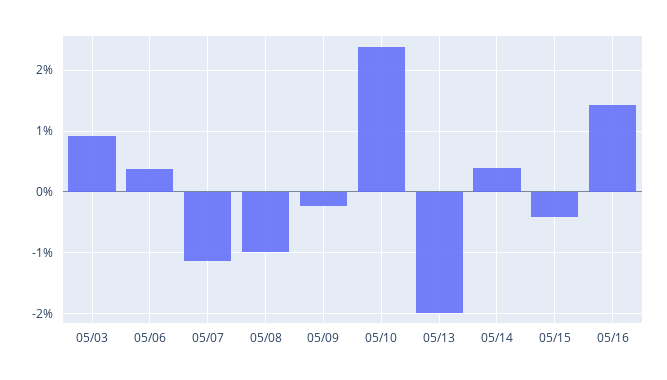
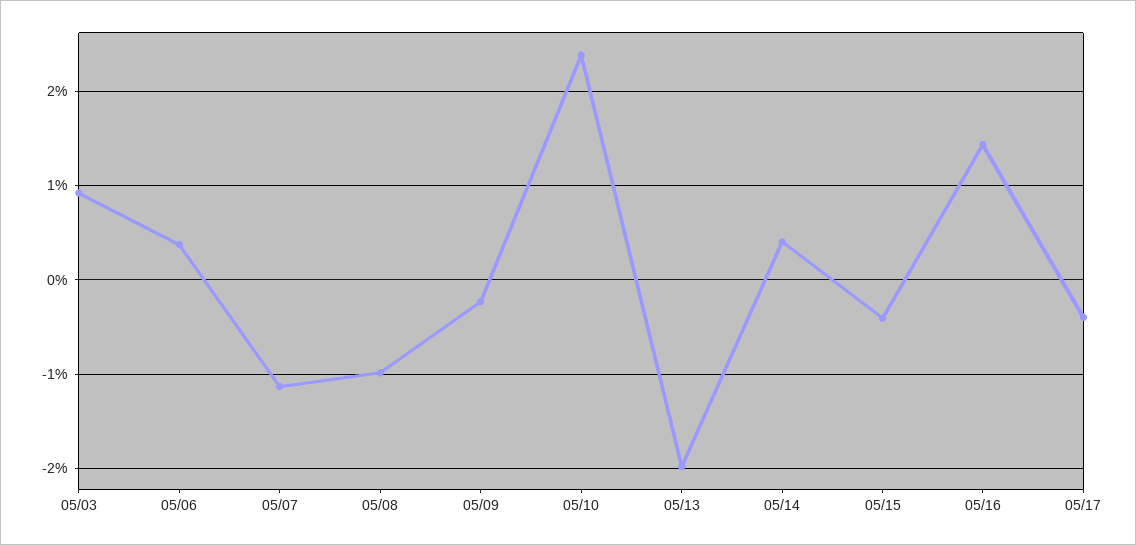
05/17: none -> -0.4

